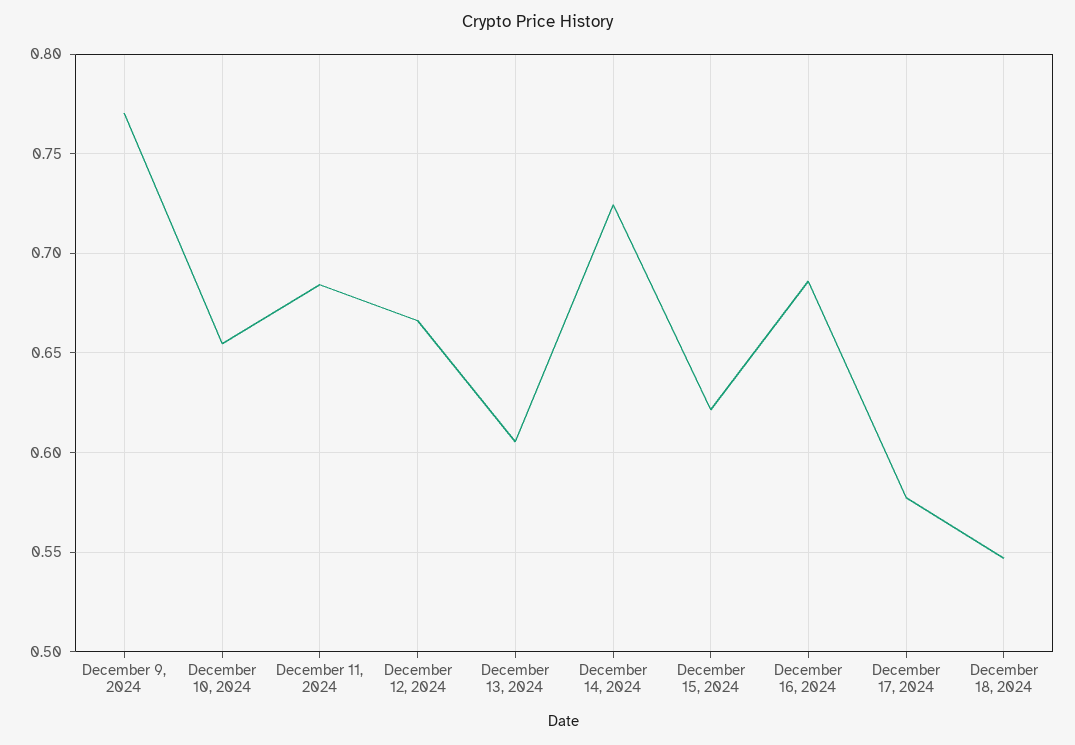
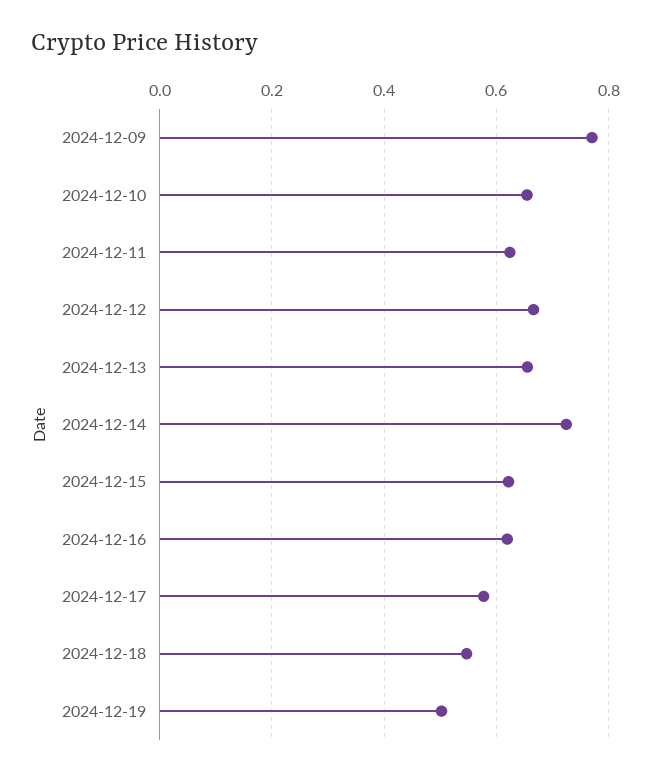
December 11, 2024: 0.685 -> 0.62
December 13, 2024: 0.605 -> 0.66
December 16, 2024: 0.685 -> 0.62
2024-12-19: none -> 0.5

